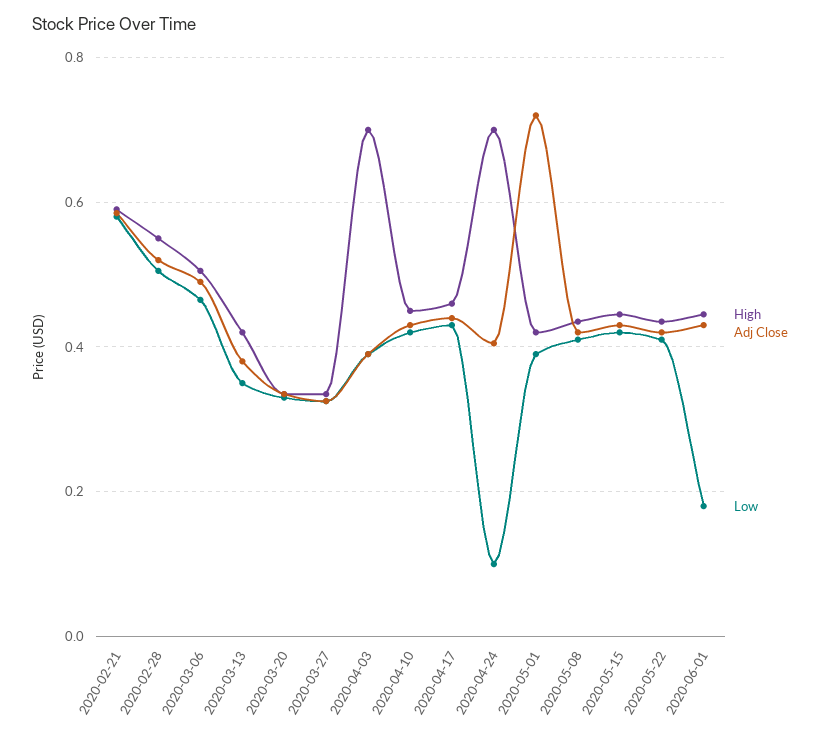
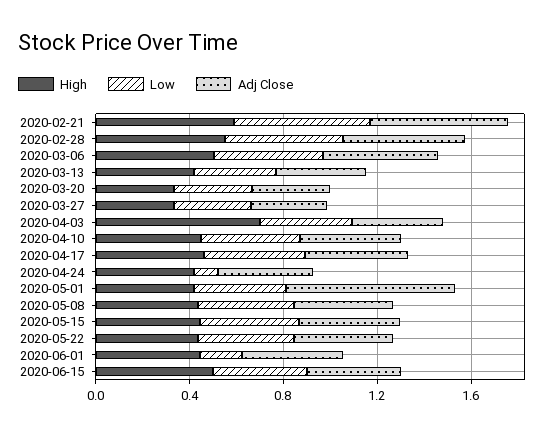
High, 2020-04-24: 0.7 -> 0.4
High, 2020-06-15: none -> 0.5
Low, 2020-06-15: none -> 0.4
Adj Close, 2020-06-15: none -> 0.4

